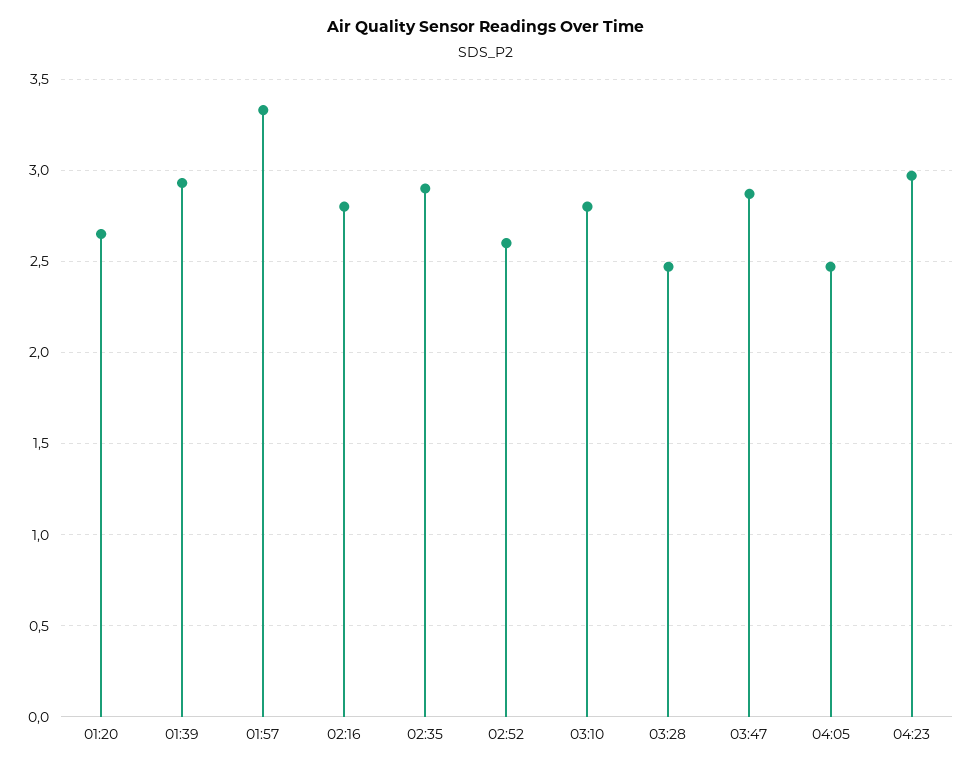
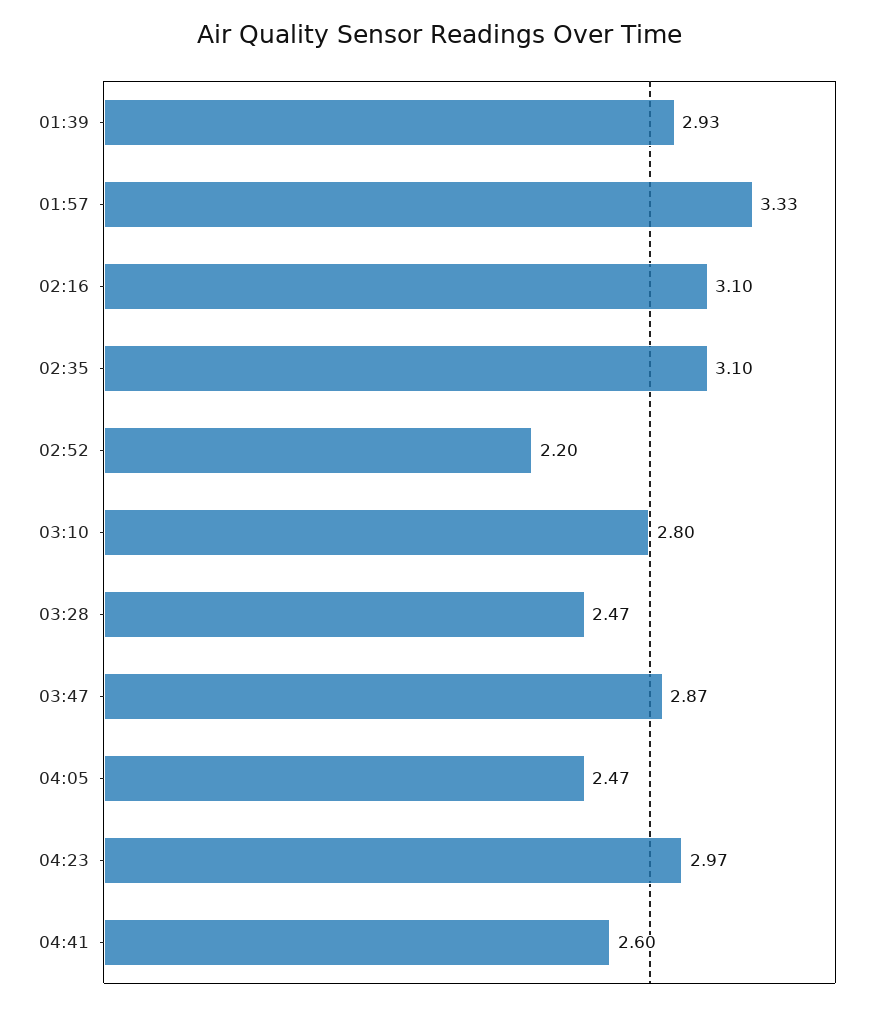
01:20: 2.65 -> none
02:16: 2.8 -> 3.1
02:35: 2.9 -> 3.1
02:52: 2.6 -> 2.2
04:41: none -> 2.6

